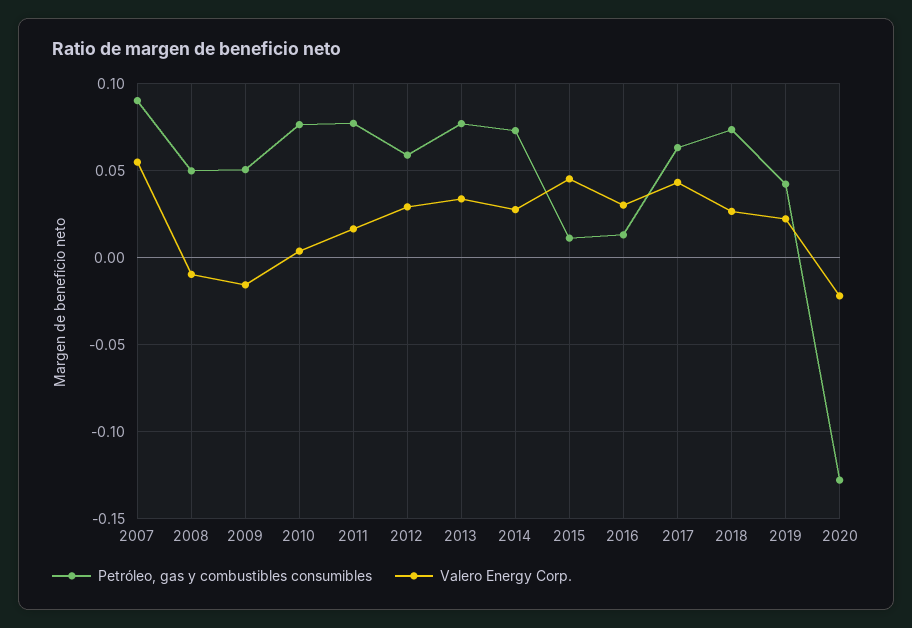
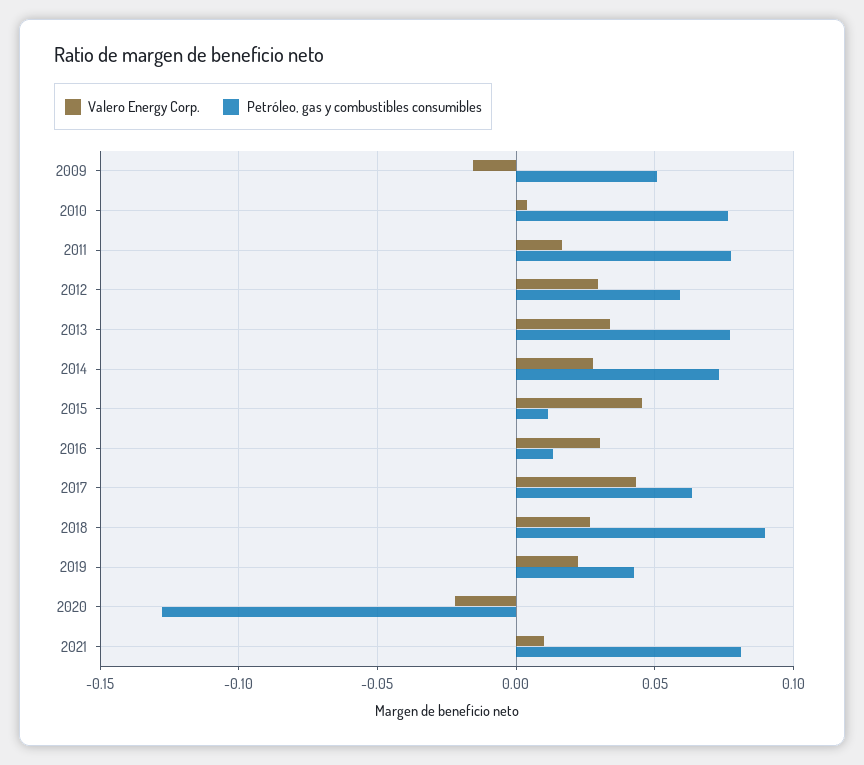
Petróleo, gas y combustibles consumibles, 2007: 0.09 -> none
Valero Energy Corp., 2007: 0.055 -> none
Petróleo, gas y combustibles consumibles, 2008: 0.05 -> none
Valero Energy Corp., 2008: -0.01 -> none
Petróleo, gas y combustibles consumibles, 2018: 0.075 -> 0.09
Valero Energy Corp., 2021: none -> 0.01
Petróleo, gas y combustibles consumibles, 2021: none -> 0.08

